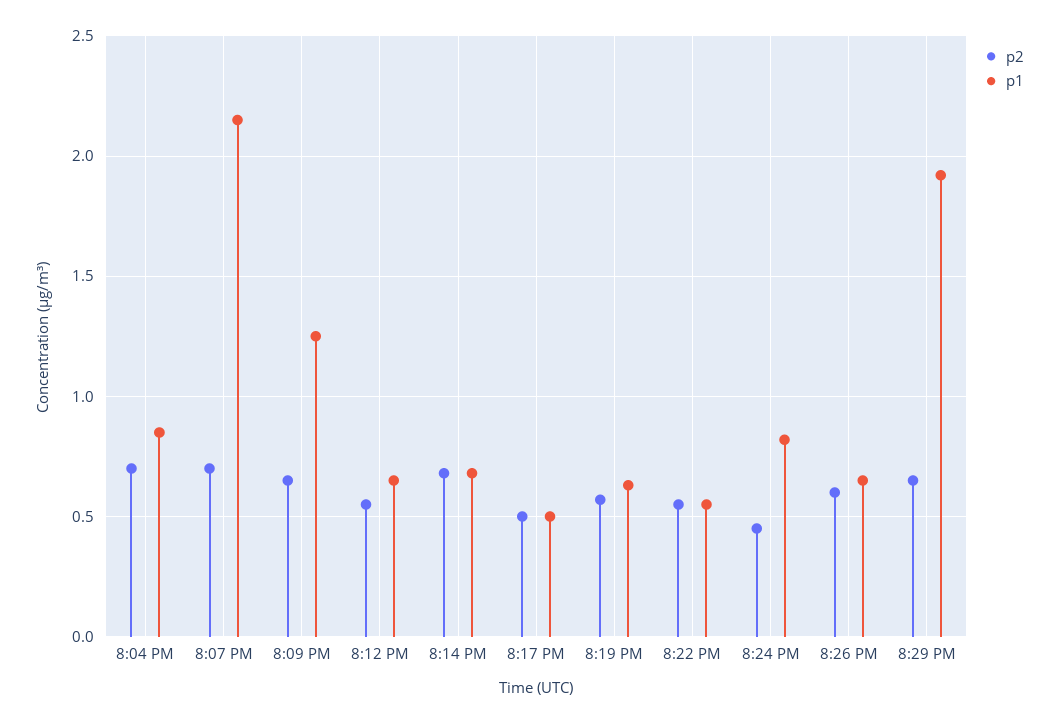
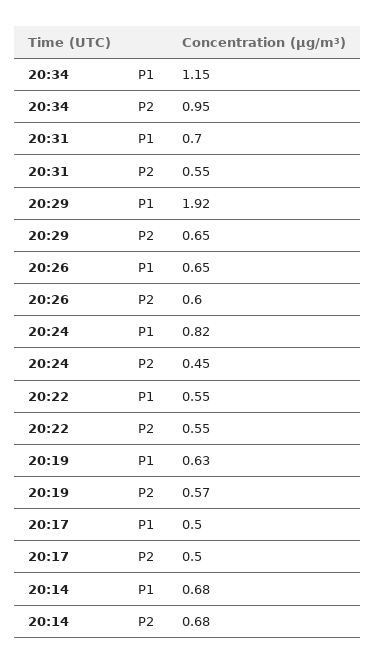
p2, 8:04 PM: 0.7 -> none
p1, 8:04 PM: 0.85 -> none
p2, 8:07 PM: 0.7 -> none
p1, 8:07 PM: 2.15 -> none
p2, 8:09 PM: 0.65 -> none
p1, 8:09 PM: 1.25 -> none
p2, 8:12 PM: 0.55 -> none
p1, 8:12 PM: 0.65 -> none
p1, 20:34: none -> 1.15
p2, 20:34: none -> 0.95
p1, 20:31: none -> 0.7
p2, 20:31: none -> 0.55

